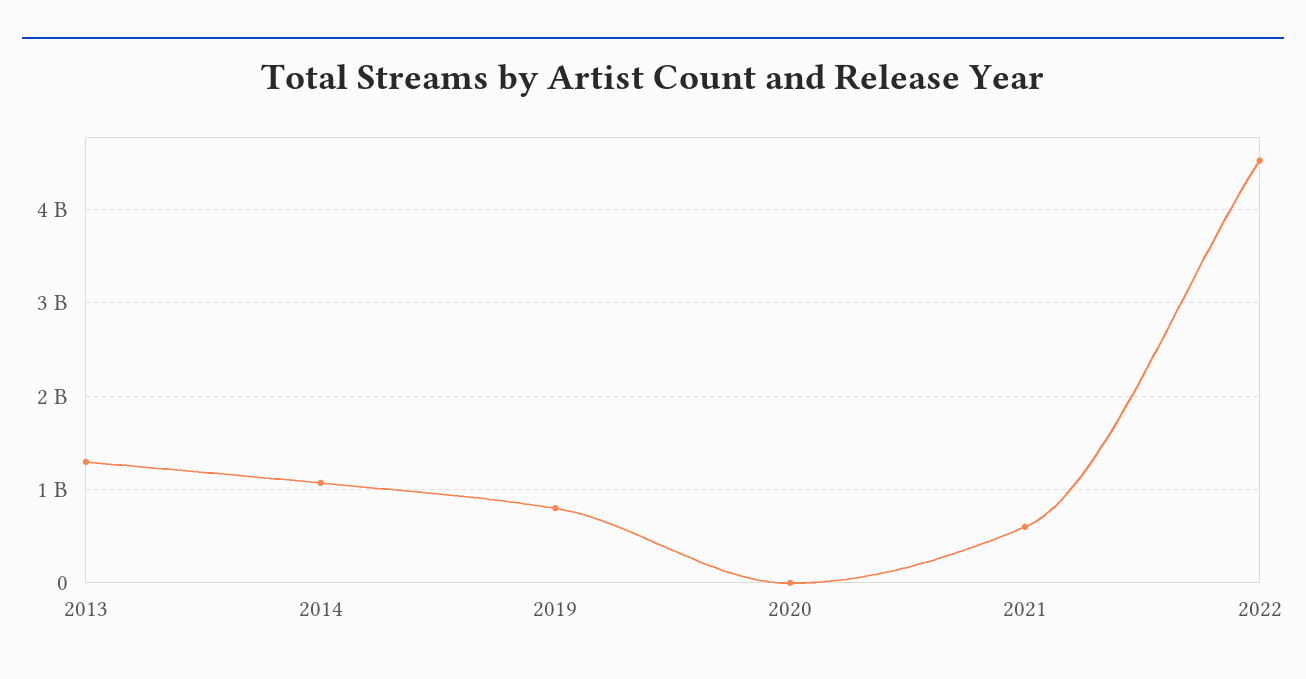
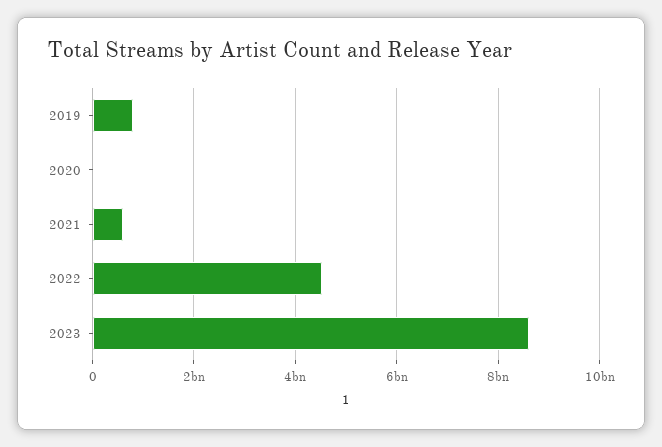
2013: 1300000000 -> none
2014: 1100000000 -> none
2023: none -> 8600000000

